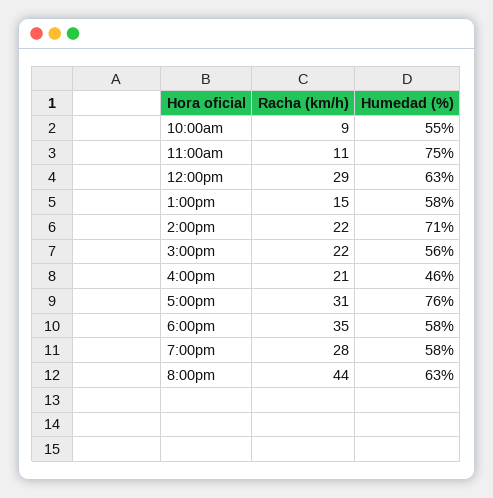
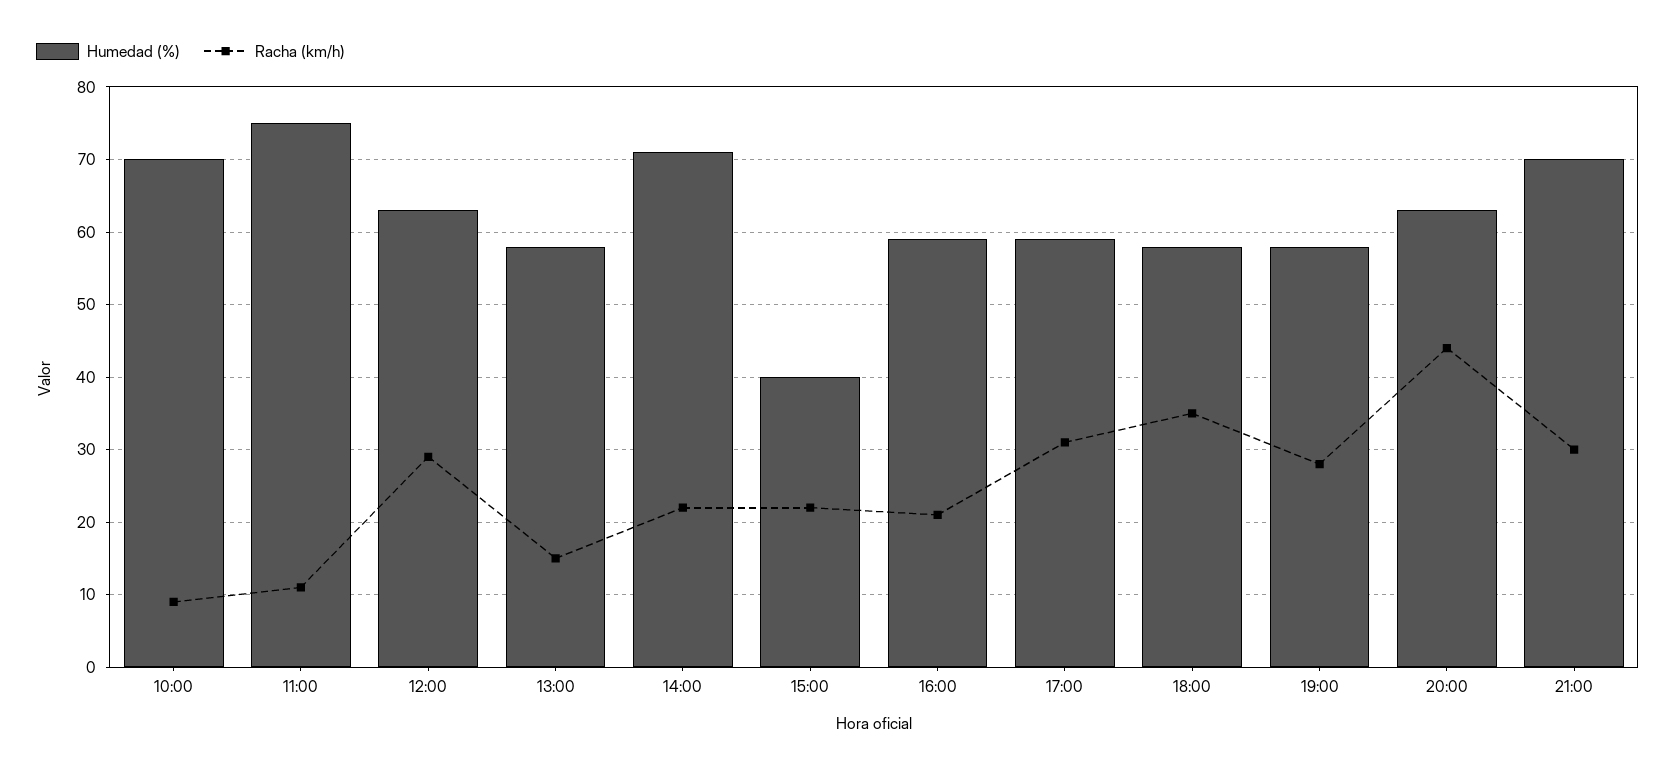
Humedad (%), 10:00am: 55 -> 70
Humedad (%), 3:00pm: 56 -> 40
Humedad (%), 4:00pm: 46 -> 59
Humedad (%), 5:00pm: 76 -> 59
Humedad (%), 21:00: none -> 70
Racha (km/h), 21:00: none -> 30

